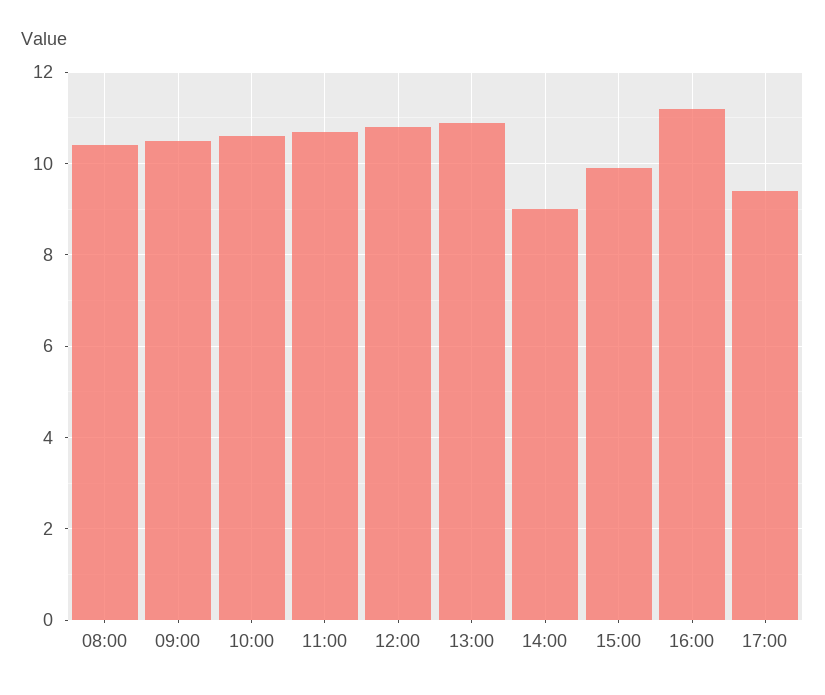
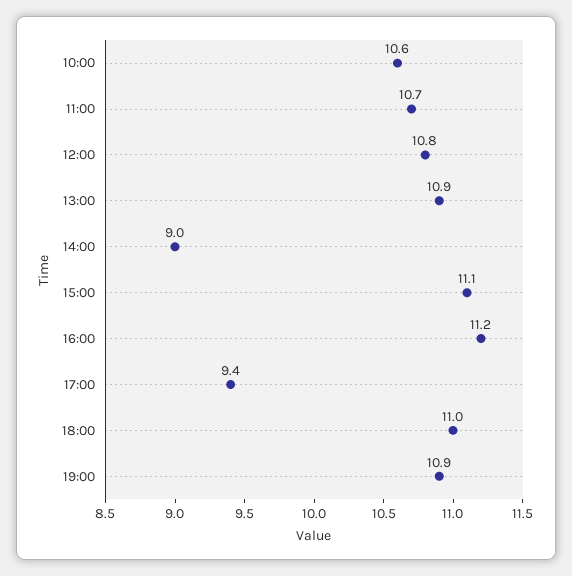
08:00: 10.5 -> none
09:00: 10.5 -> none
15:00: 10 -> 11.1
18:00: none -> 11
19:00: none -> 10.9

